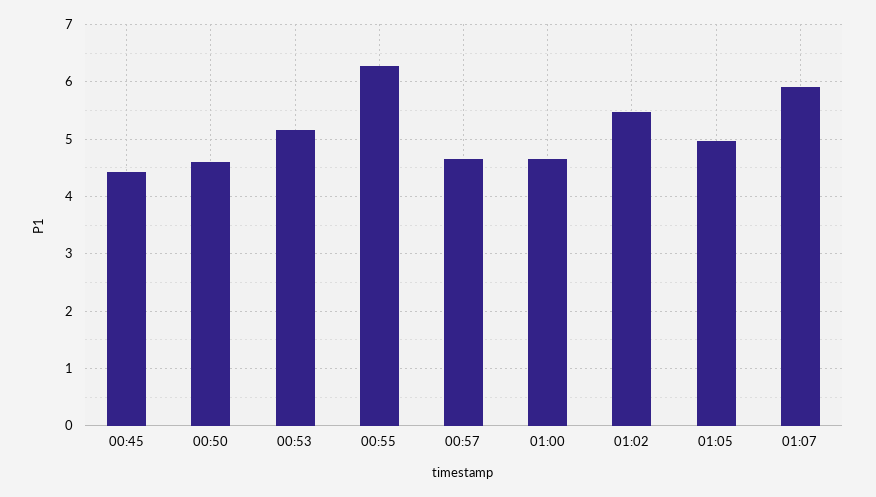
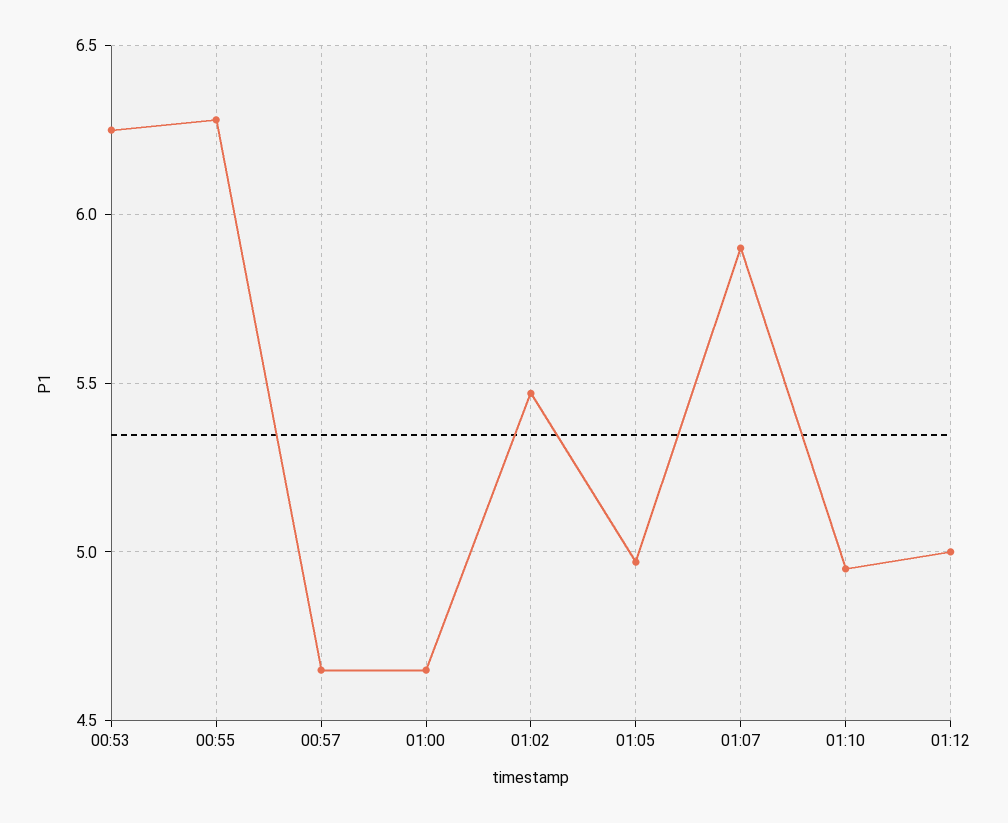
00:45: 4.4 -> none
00:50: 4.6 -> none
00:53: 5.2 -> 6.25
01:10: none -> 4.95
01:12: none -> 5

